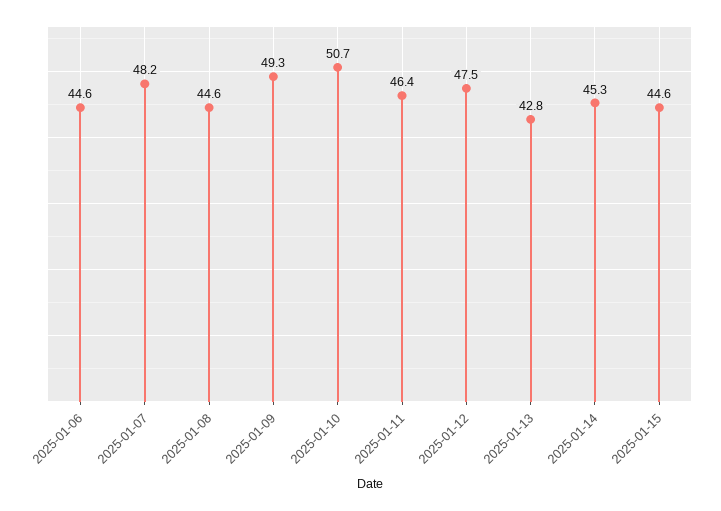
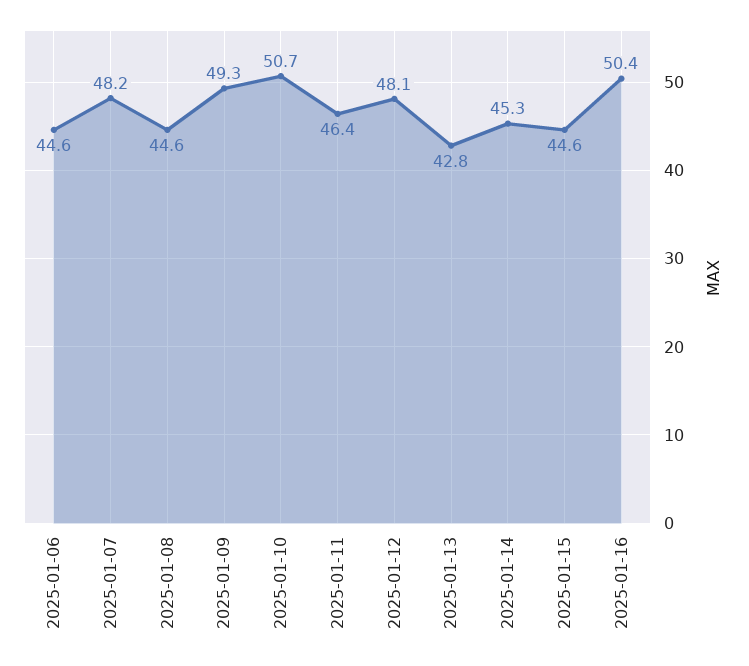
2025-01-12: 47.5 -> 48.1
2025-01-16: none -> 50.4

